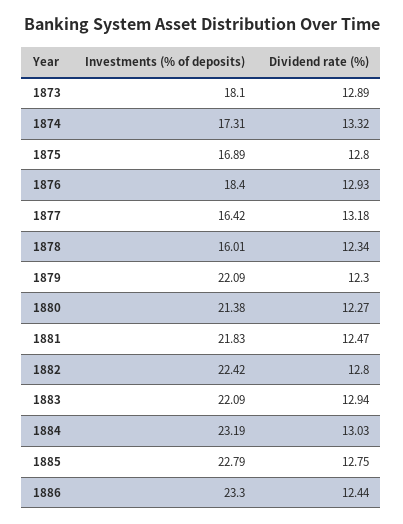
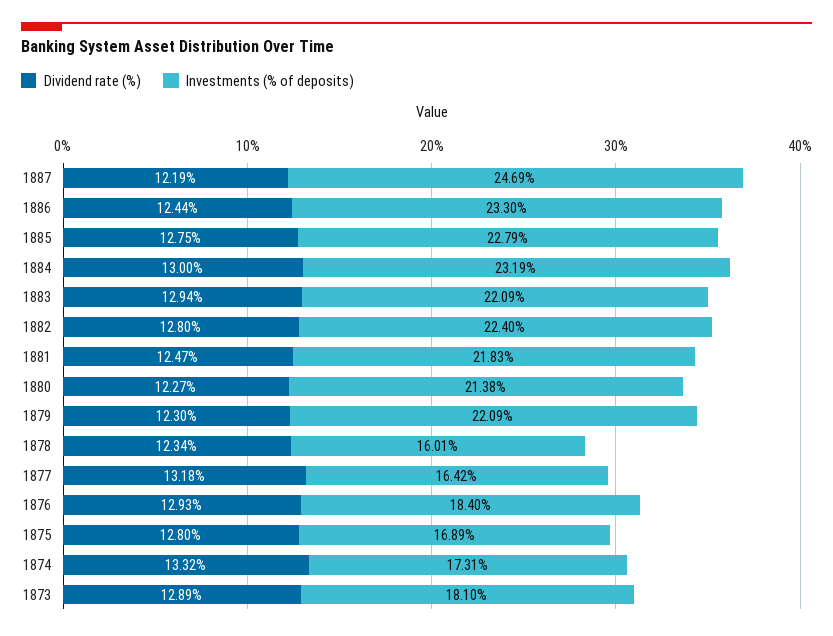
Investments (% of deposits), 1882: 22.42 -> 22.4
Dividend rate (%), 1884: 13.03 -> 13
Dividend rate (%), 1887: none -> 12.19
Investments (% of deposits), 1887: none -> 24.69

